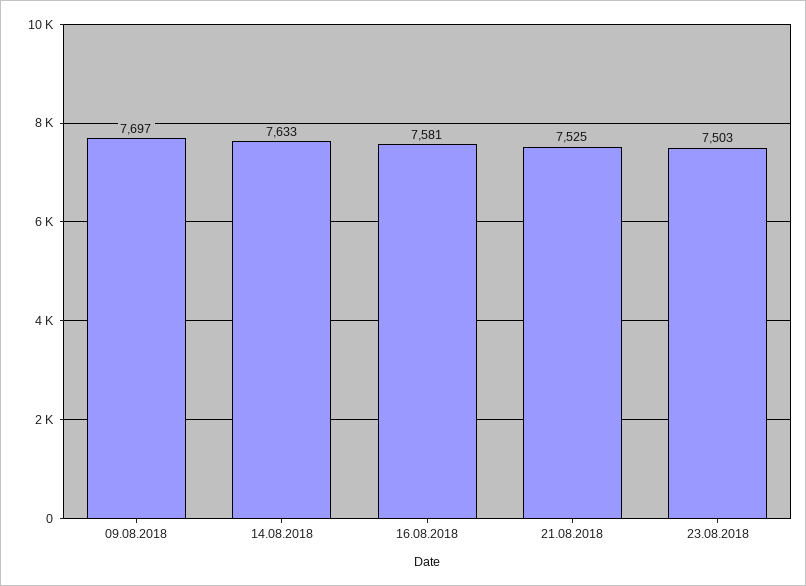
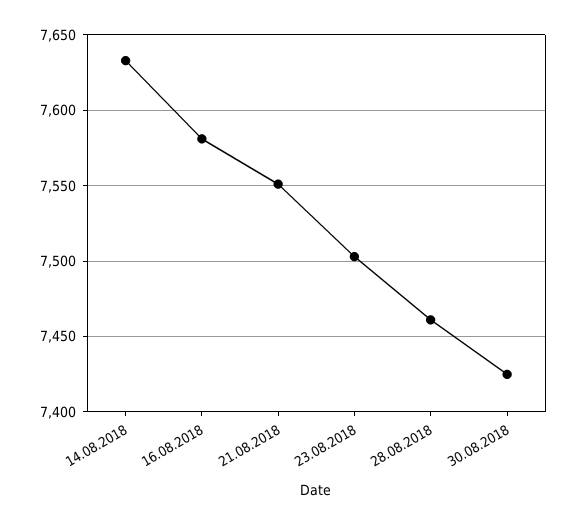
09.08.2018: 7697 -> none
21.08.2018: 7525 -> 7550
28.08.2018: none -> 7460
30.08.2018: none -> 7425

